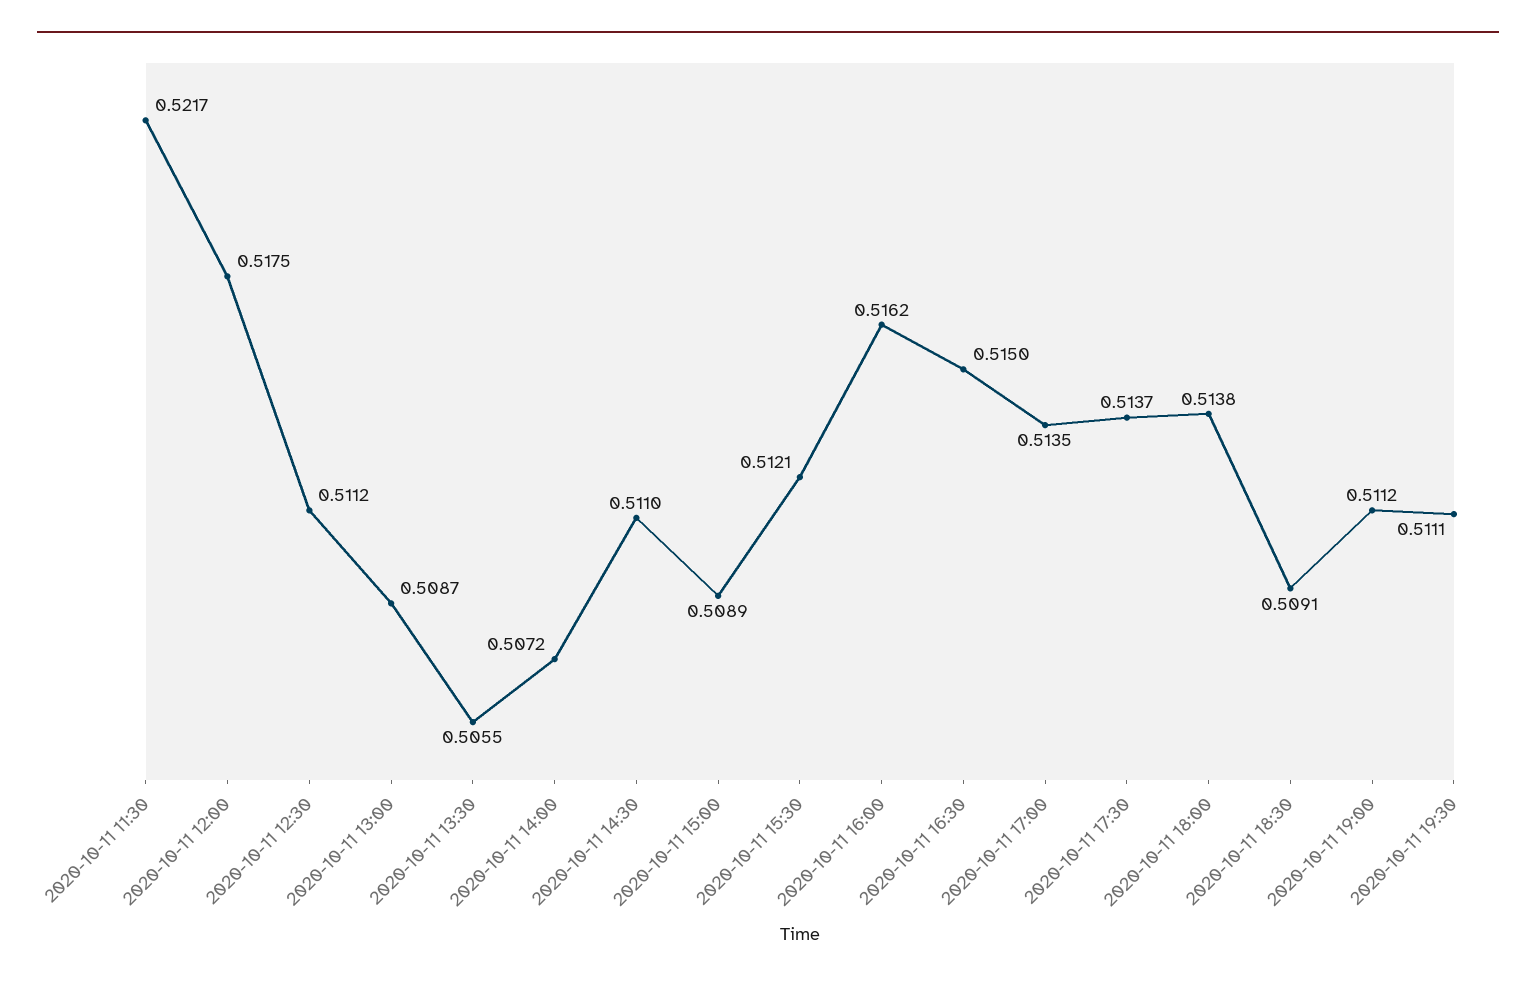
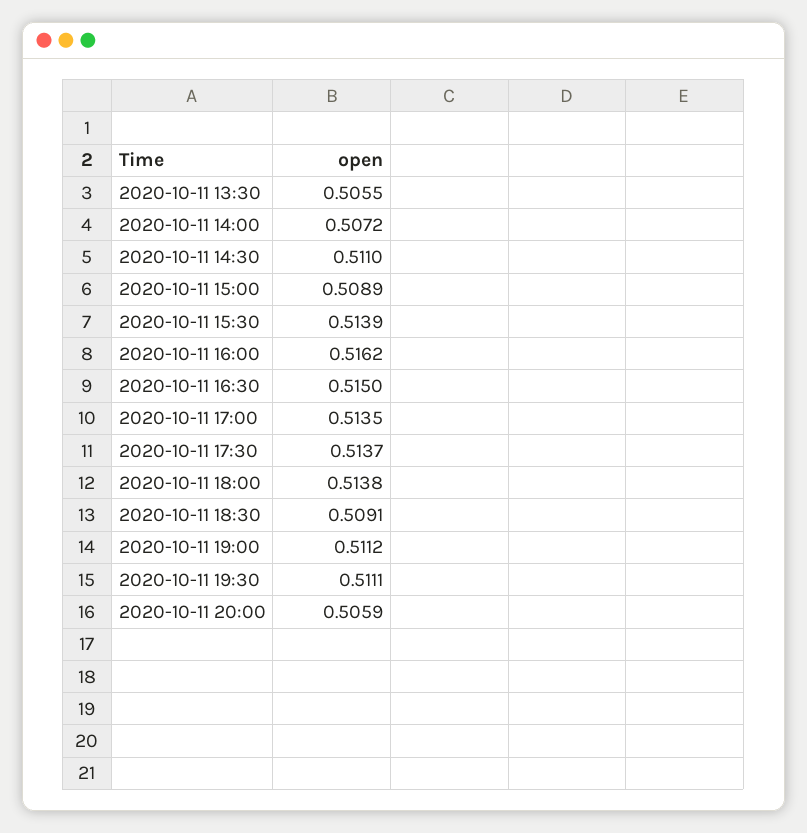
2020-10-11 11:30: 0.5217 -> none
2020-10-11 12:00: 0.5175 -> none
2020-10-11 12:30: 0.5112 -> none
2020-10-11 13:00: 0.5087 -> none
2020-10-11 15:30: 0.5121 -> 0.5139
2020-10-11 20:00: none -> 0.5059

